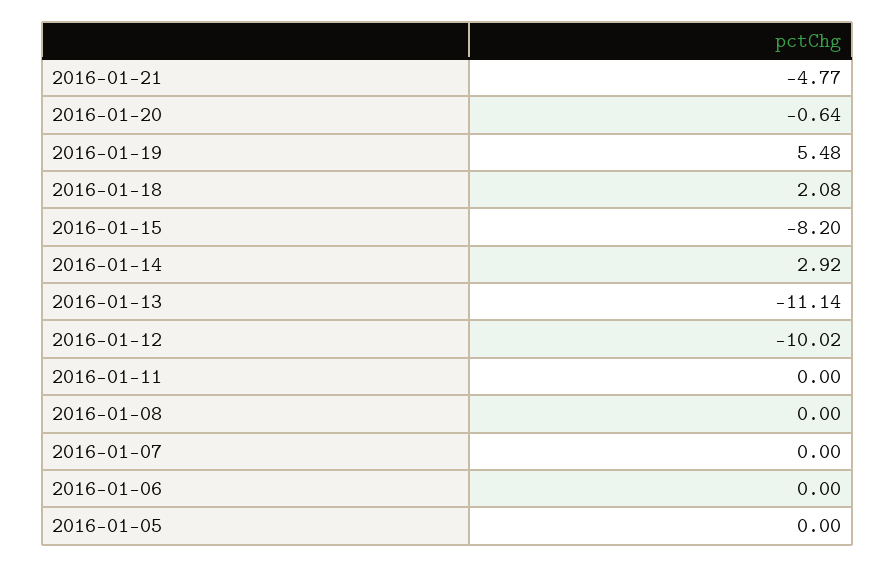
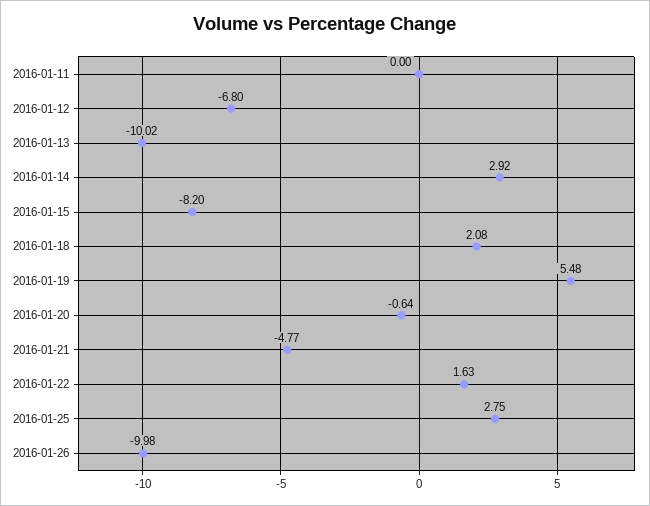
2016-01-13: -11.14 -> -10.02
2016-01-12: -10.02 -> -6.8
2016-01-08: 0 -> none
2016-01-07: 0 -> none
2016-01-06: 0 -> none
2016-01-05: 0 -> none
2016-01-22: none -> 1.63
2016-01-25: none -> 2.75
2016-01-26: none -> -9.98

